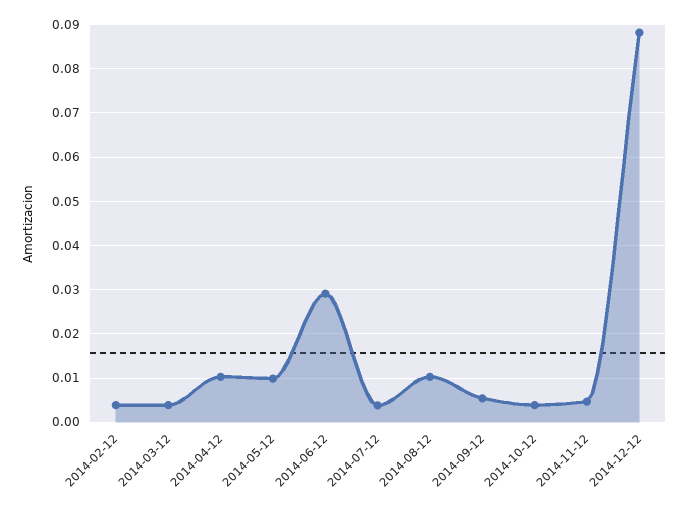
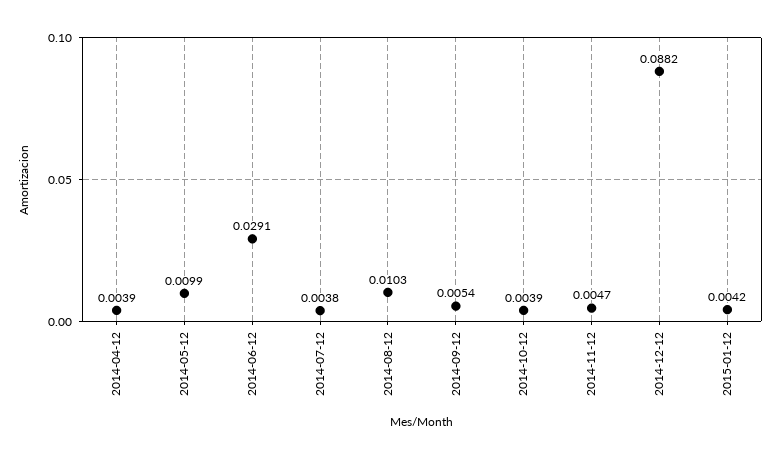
2014-02-12: 0.004 -> none
2014-03-12: 0.004 -> none
2014-04-12: 0.01 -> 0.0039
2015-01-12: none -> 0.0042

